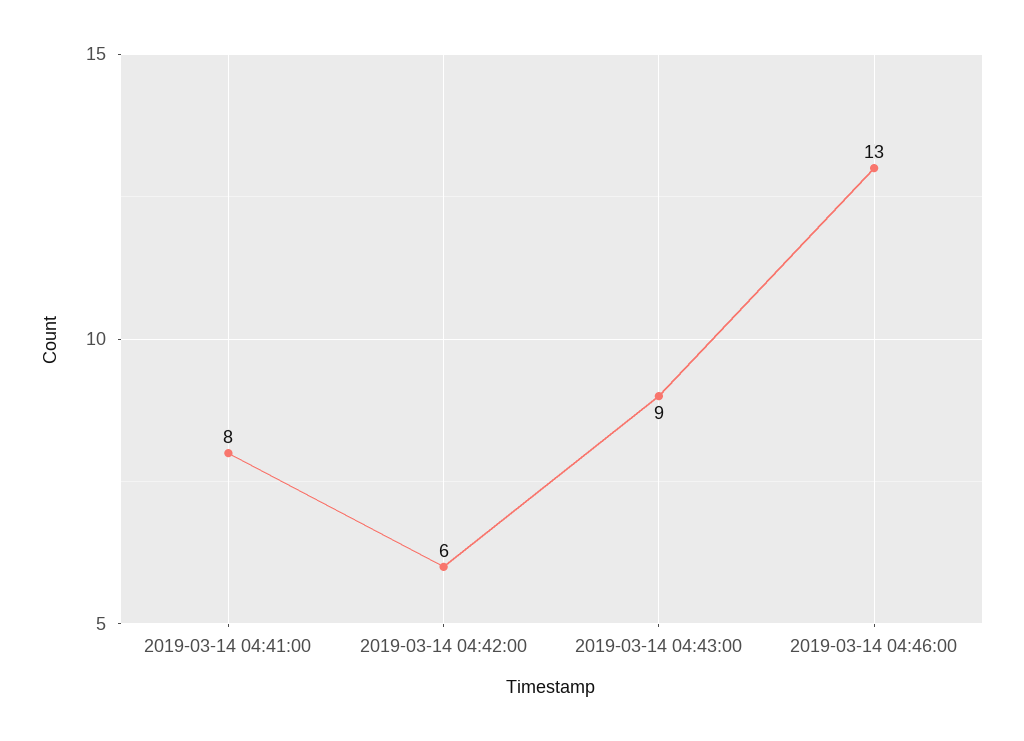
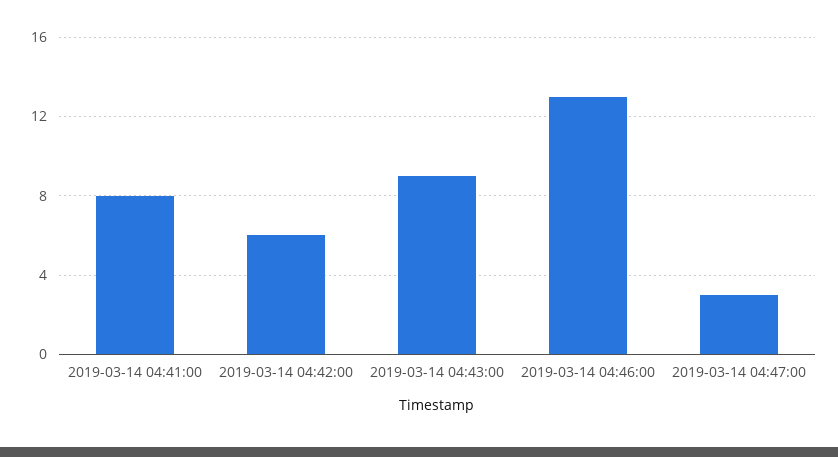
2019-03-14 04:47:00: none -> 3

